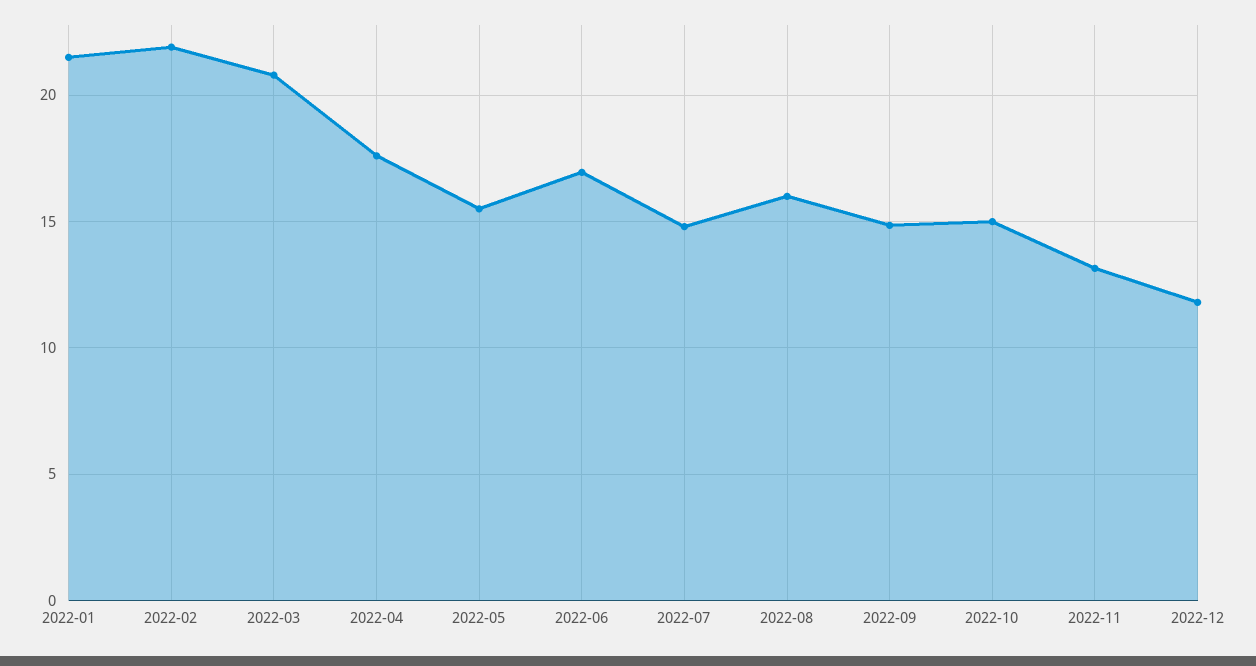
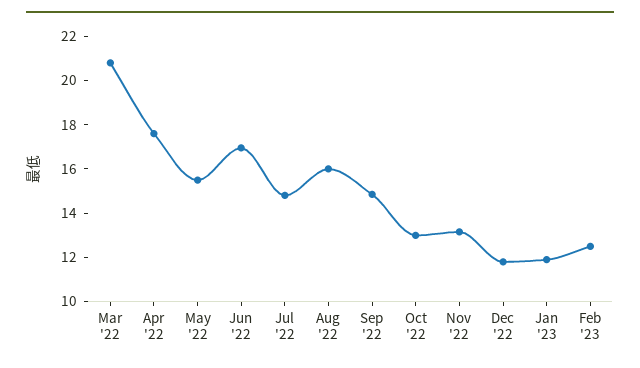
2022-01: 21.5 -> none
2022-02: 22 -> none
2022-10: 15 -> 13
Jan '23: none -> 12
Feb '23: none -> 12.5

